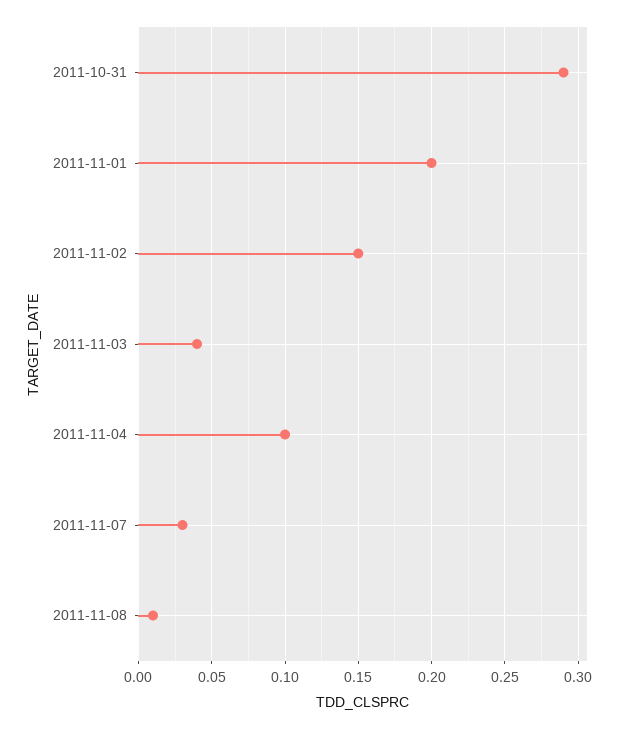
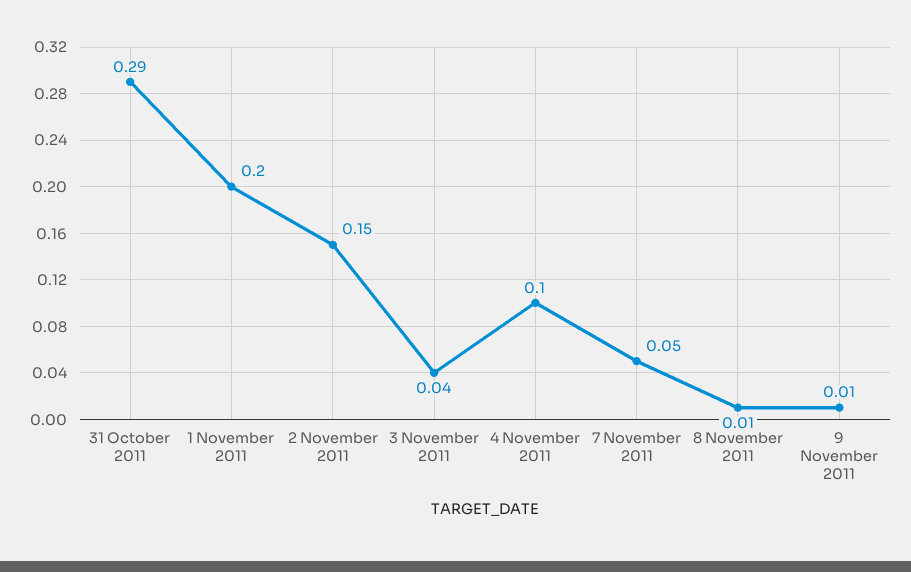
2011-11-07: 0.03 -> 0.05
9 November 2011: none -> 0.01

